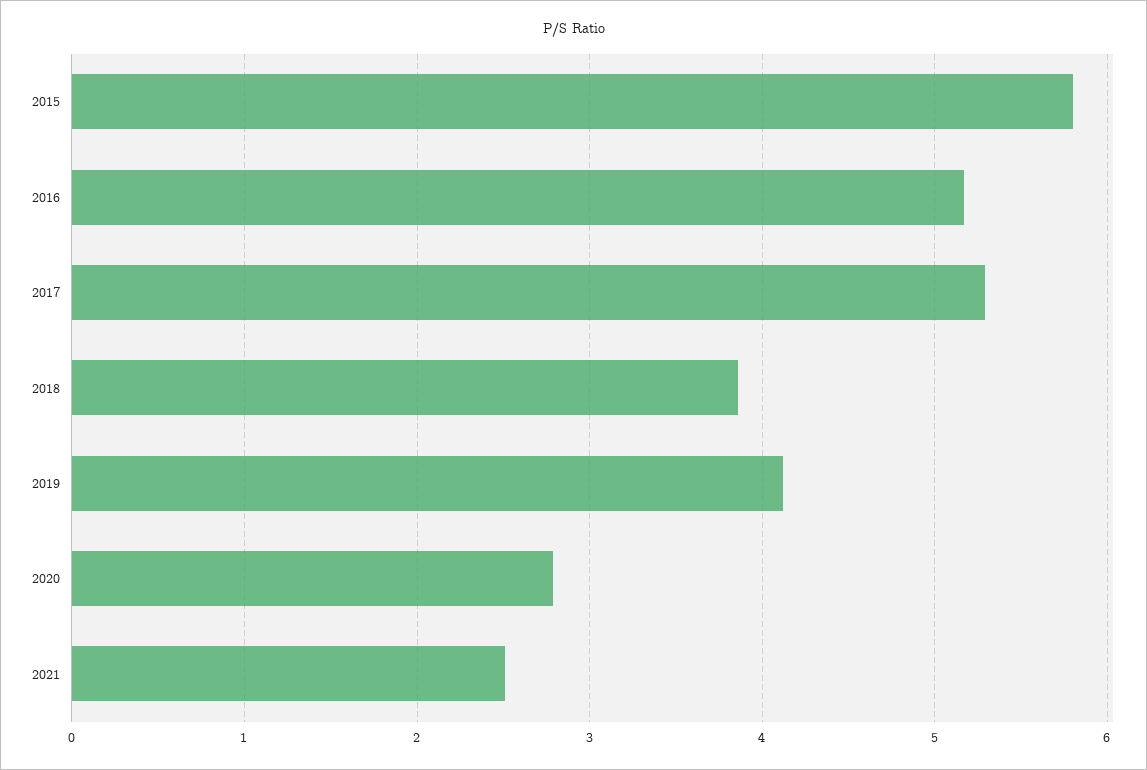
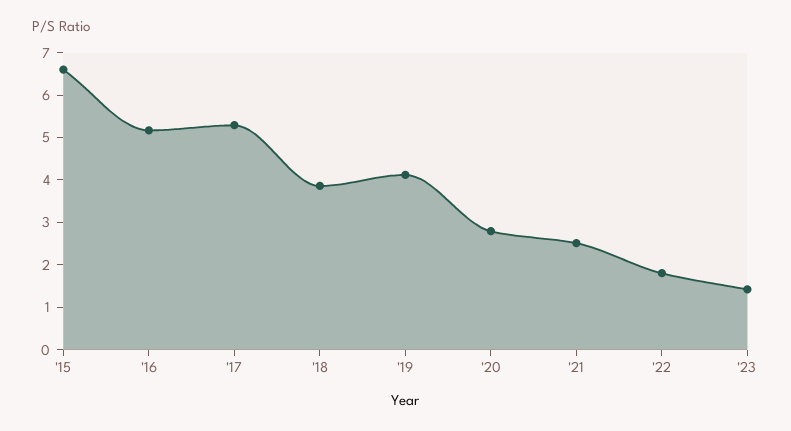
2015: 5.8 -> 6.6
'22: none -> 1.8
'23: none -> 1.4

